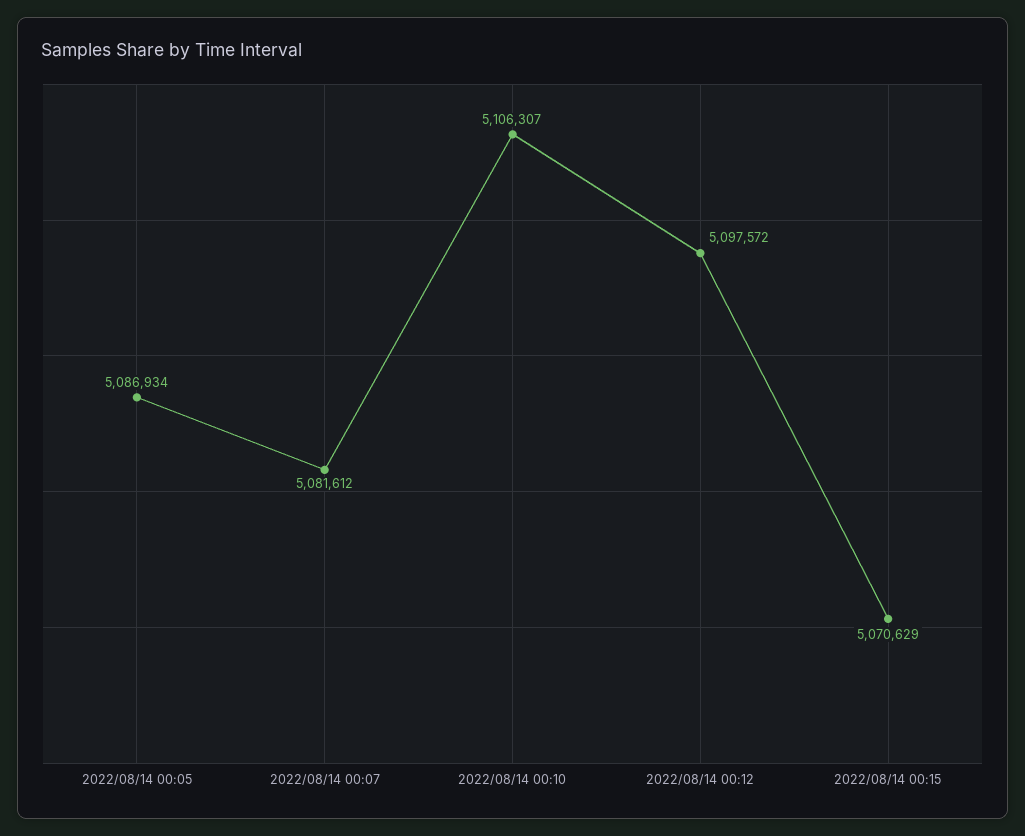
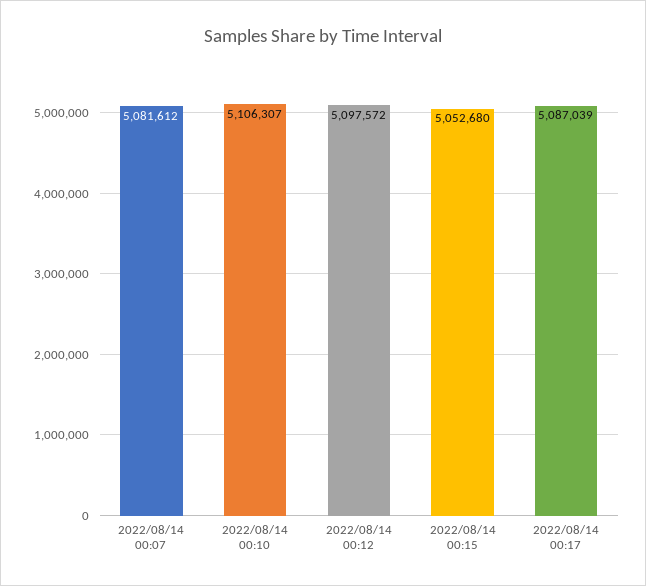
2022/08/14 00:05: 5086934 -> none
2022/08/14 00:15: 5070629 -> 5052680
2022/08/14 00:17: none -> 5087039

